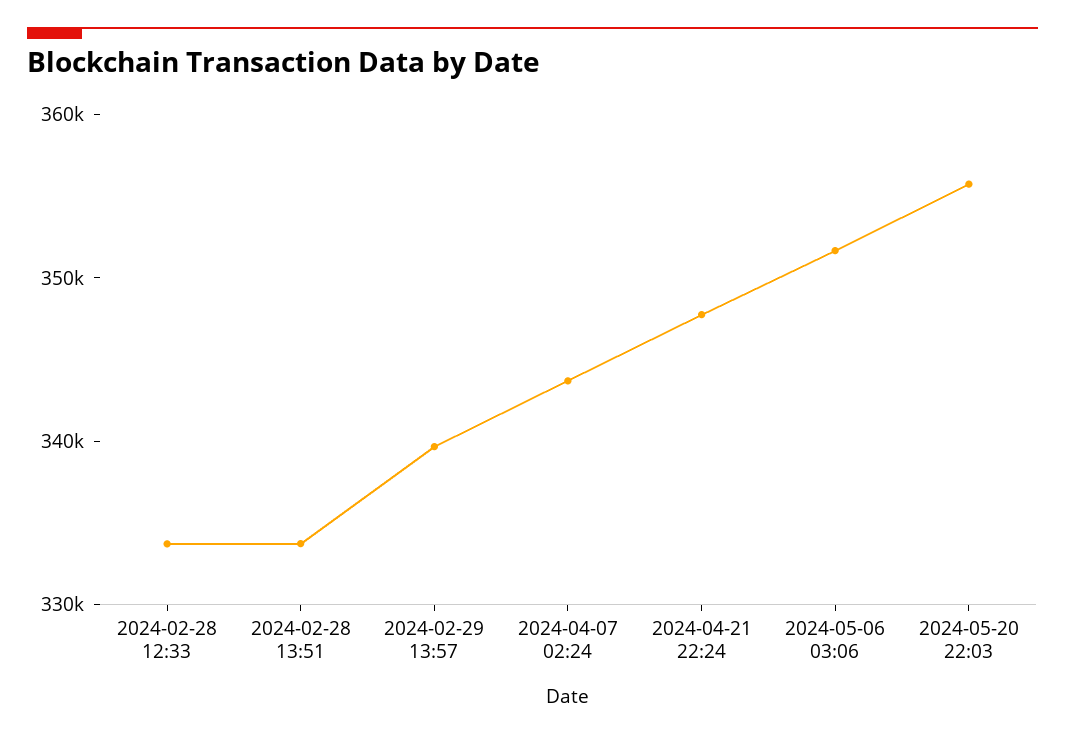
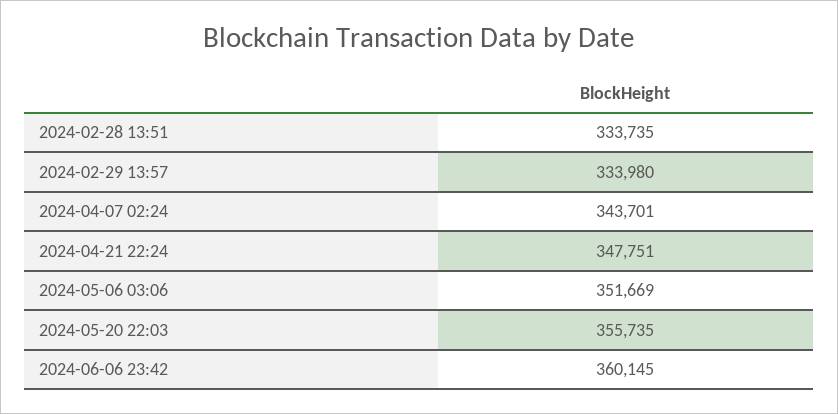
2024-02-28 12:33: 334000 -> none
2024-02-29 13:57: 340000 -> 333980
2024-06-06 23:42: none -> 360145

